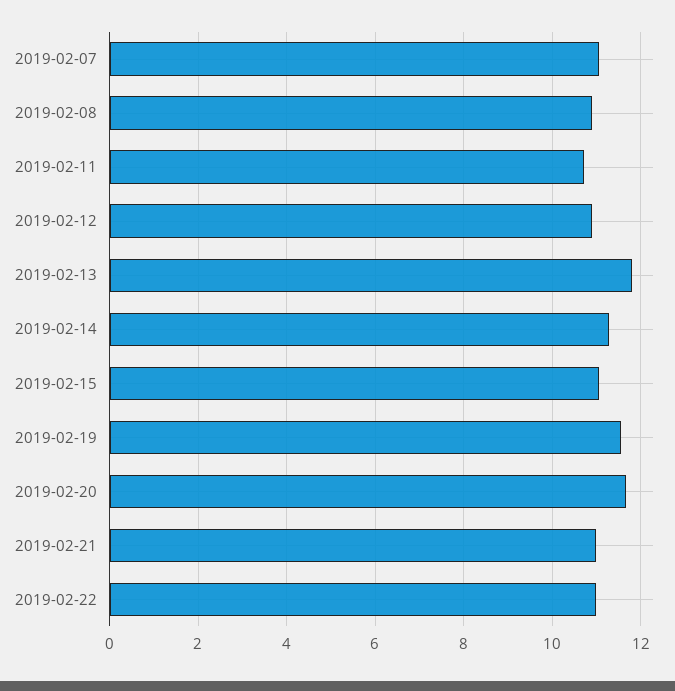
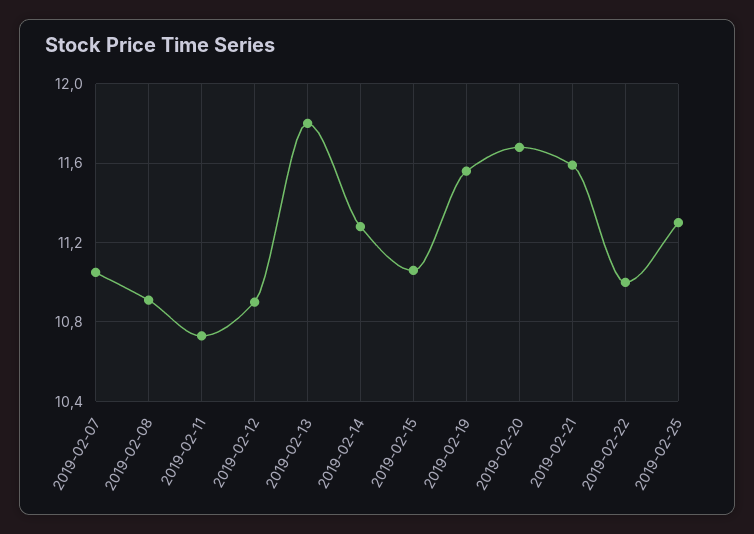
2019-02-21: 11 -> 11.6
2019-02-25: none -> 11.3

